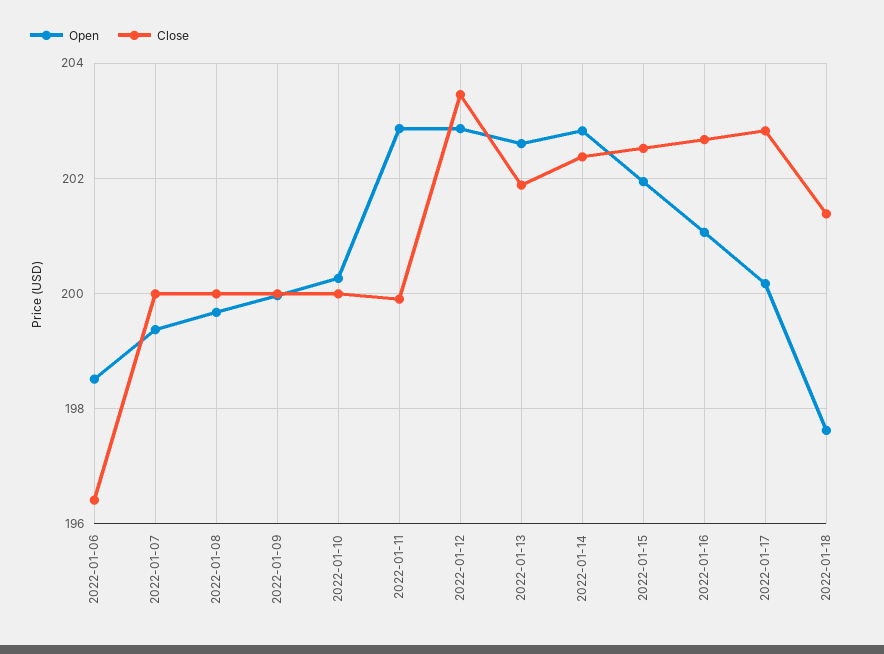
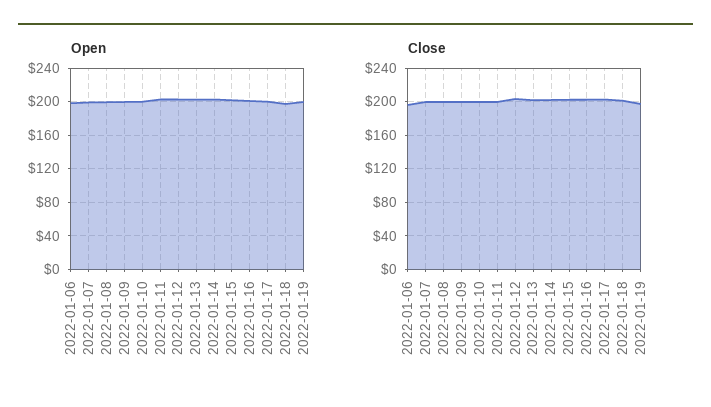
Open, 2022-01-19: none -> 200
Close, 2022-01-19: none -> 200

